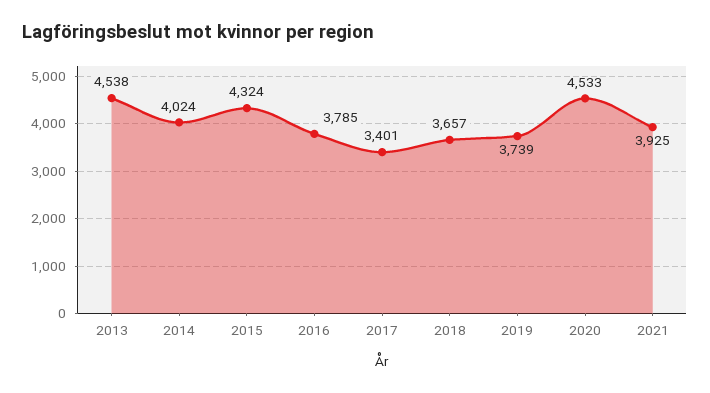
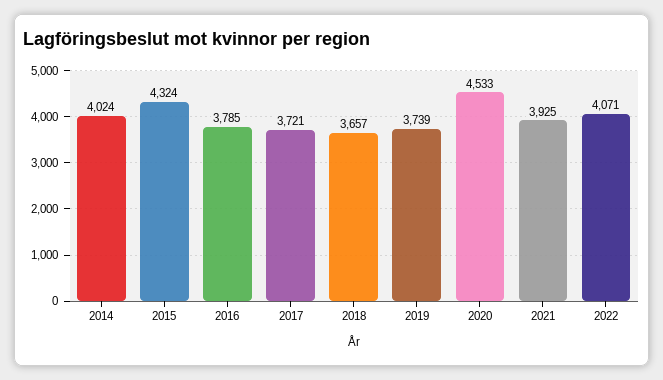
2013: 4538 -> none
2017: 3401 -> 3721
2022: none -> 4071

